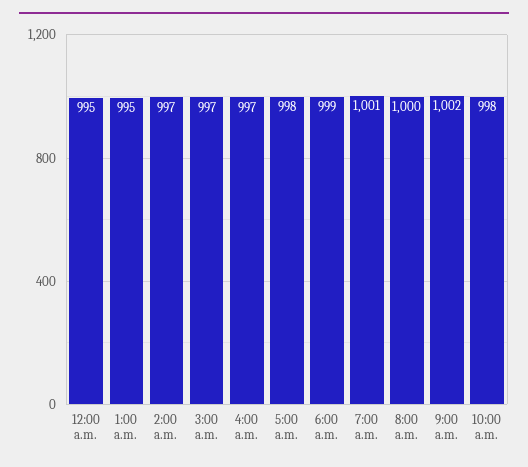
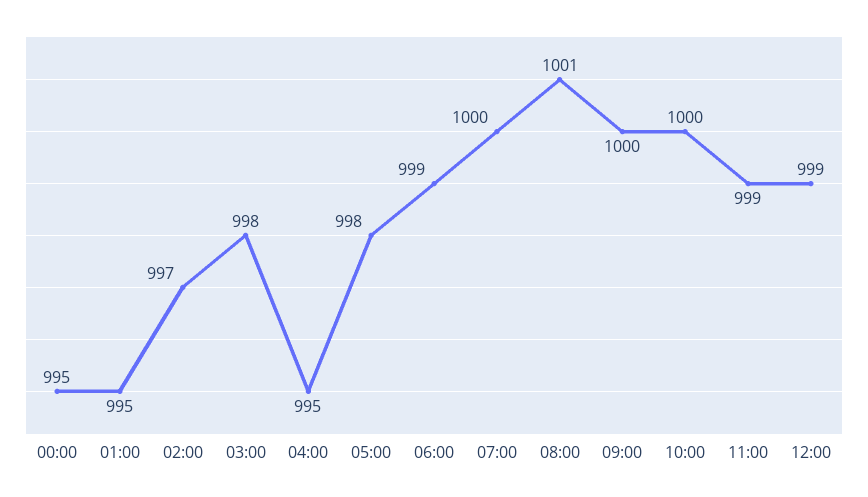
3:00 a.m.: 997 -> 998
4:00 a.m.: 997 -> 995
7:00 a.m.: 1001 -> 1000
8:00 a.m.: 1000 -> 1001
9:00 a.m.: 1002 -> 1000
10:00 a.m.: 998 -> 1000
11:00: none -> 999
12:00: none -> 999

